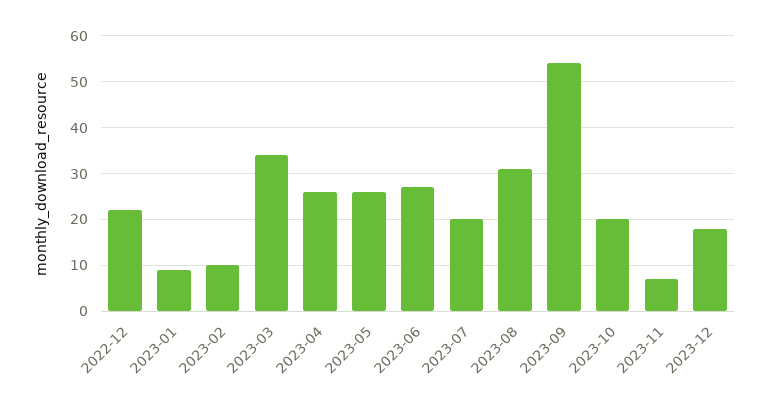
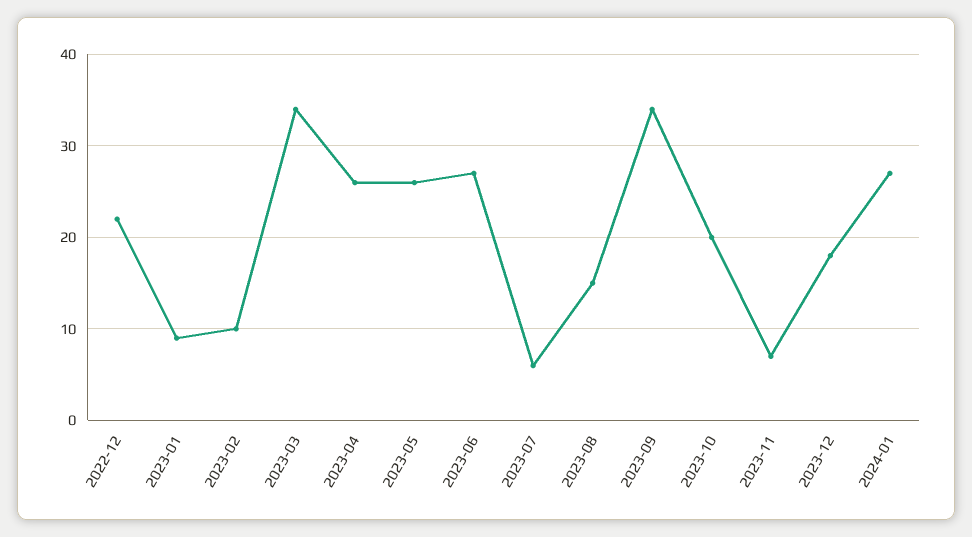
2023-07: 20 -> 6
2023-08: 30 -> 15
2023-09: 55 -> 34
2024-01: none -> 27

